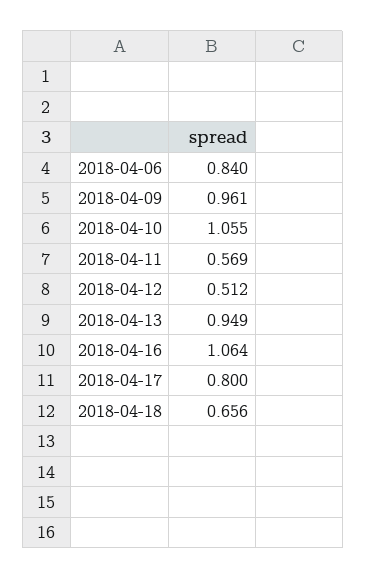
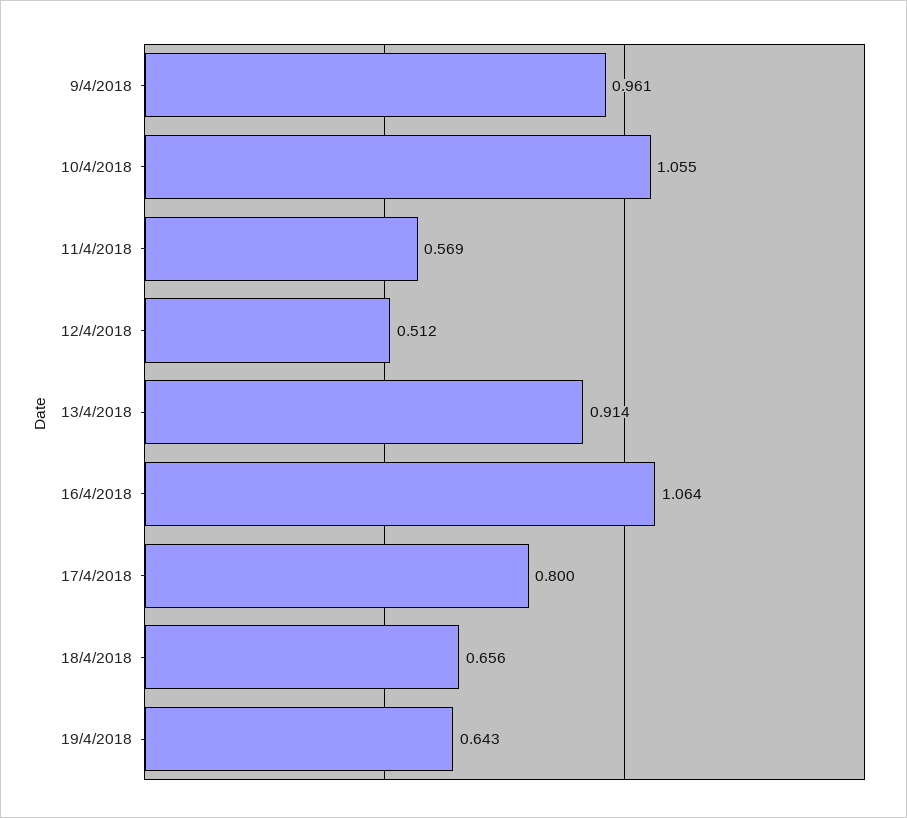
2018-04-06: 0.84 -> none
2018-04-13: 0.949 -> 0.914
19/4/2018: none -> 0.643

